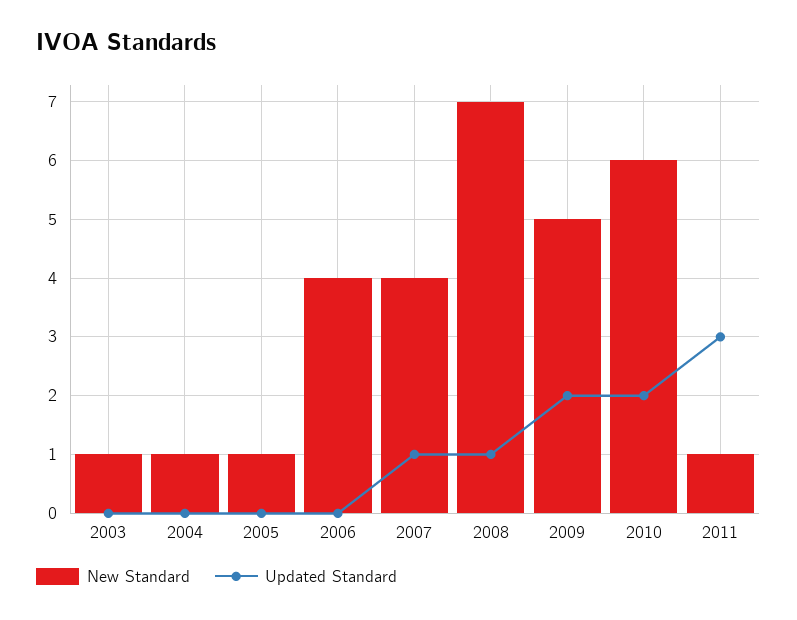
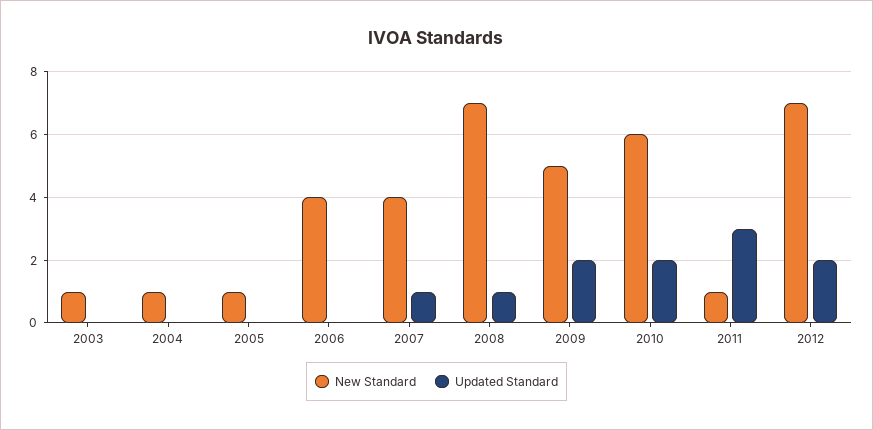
New Standard, 2012: none -> 7
Updated Standard, 2012: none -> 2

